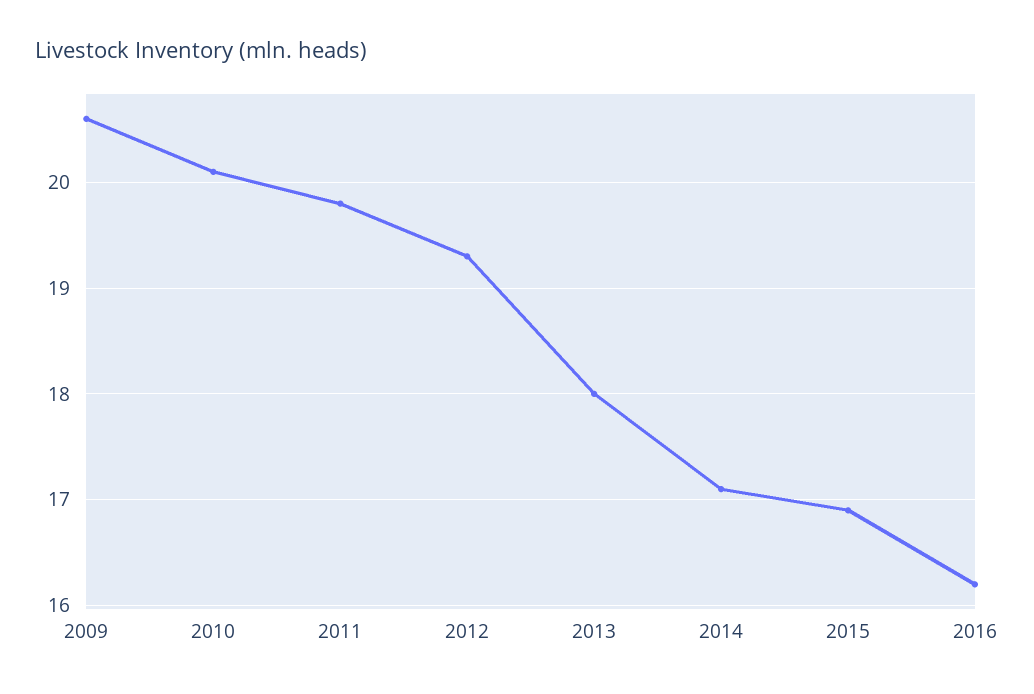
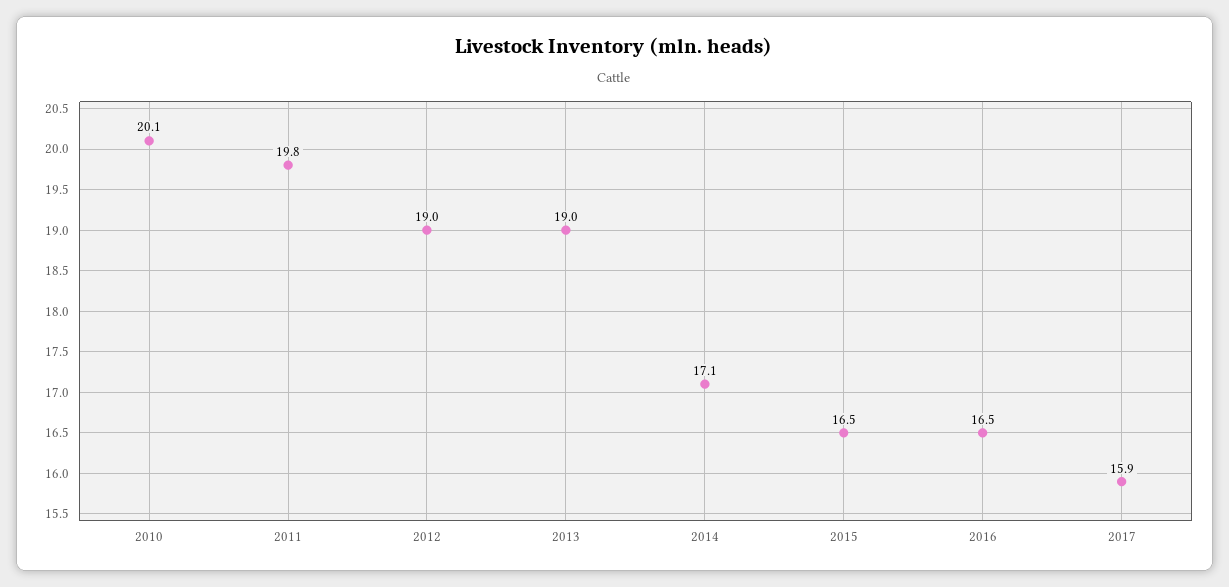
2009: 20.6 -> none
2012: 19.3 -> 19
2013: 18 -> 19
2015: 16.9 -> 16.5
2016: 16.2 -> 16.5
2017: none -> 15.9

